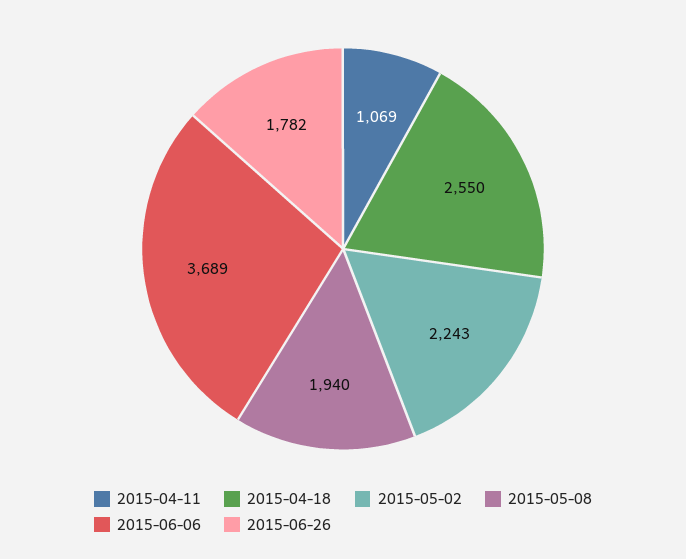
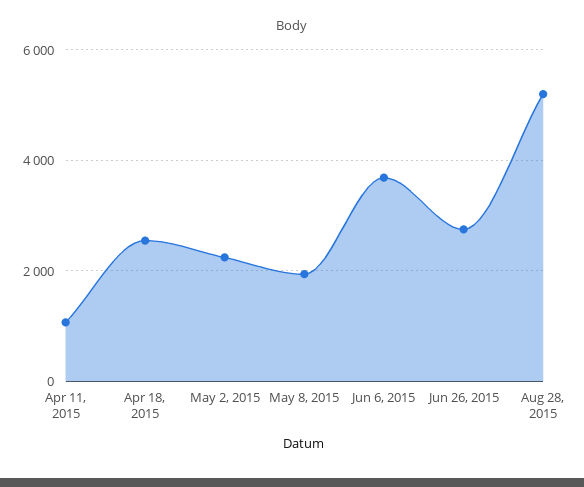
2015-06-26: 1782 -> 2800
Aug 28, 2015: none -> 5200

